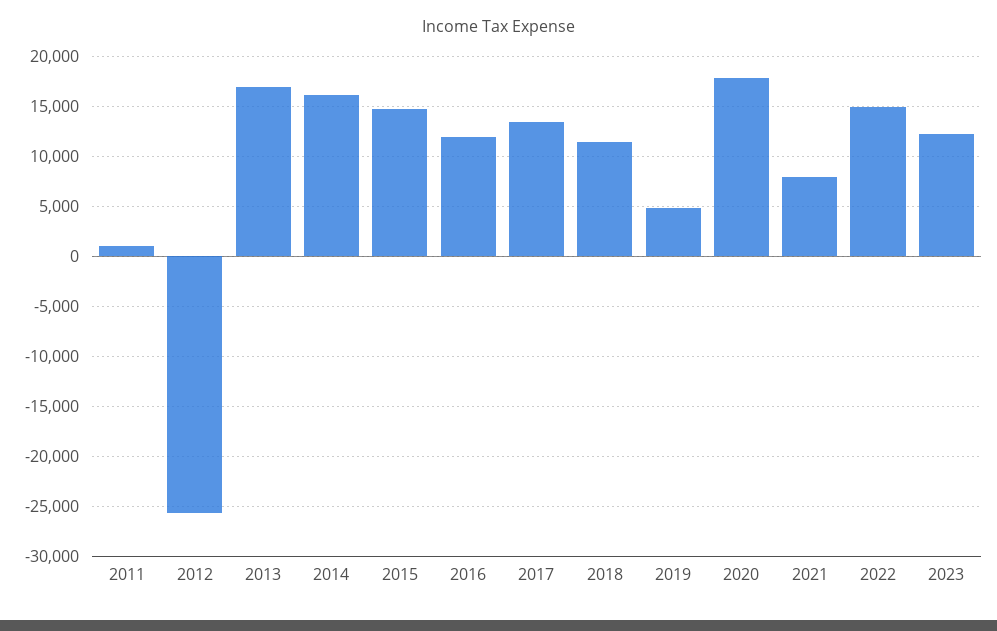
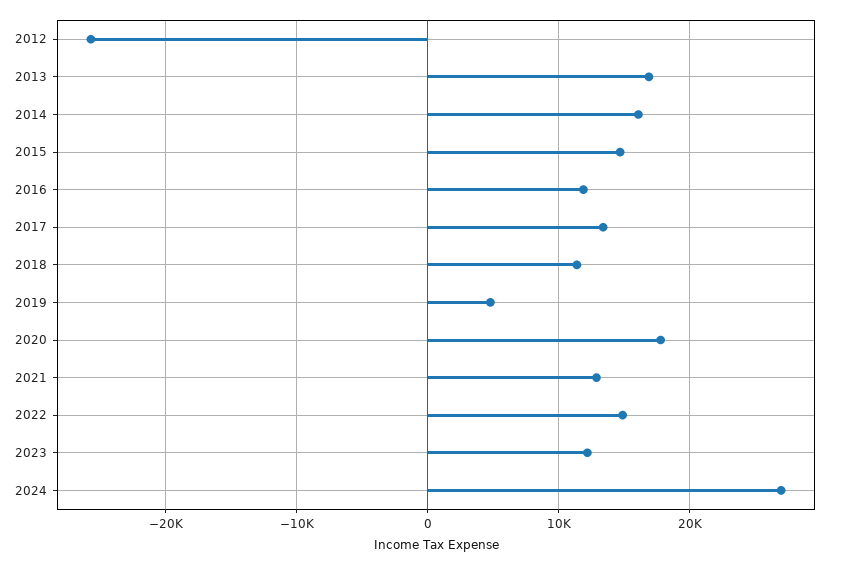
2011: 1000 -> none
2021: 8000 -> 13000
2024: none -> 27000

